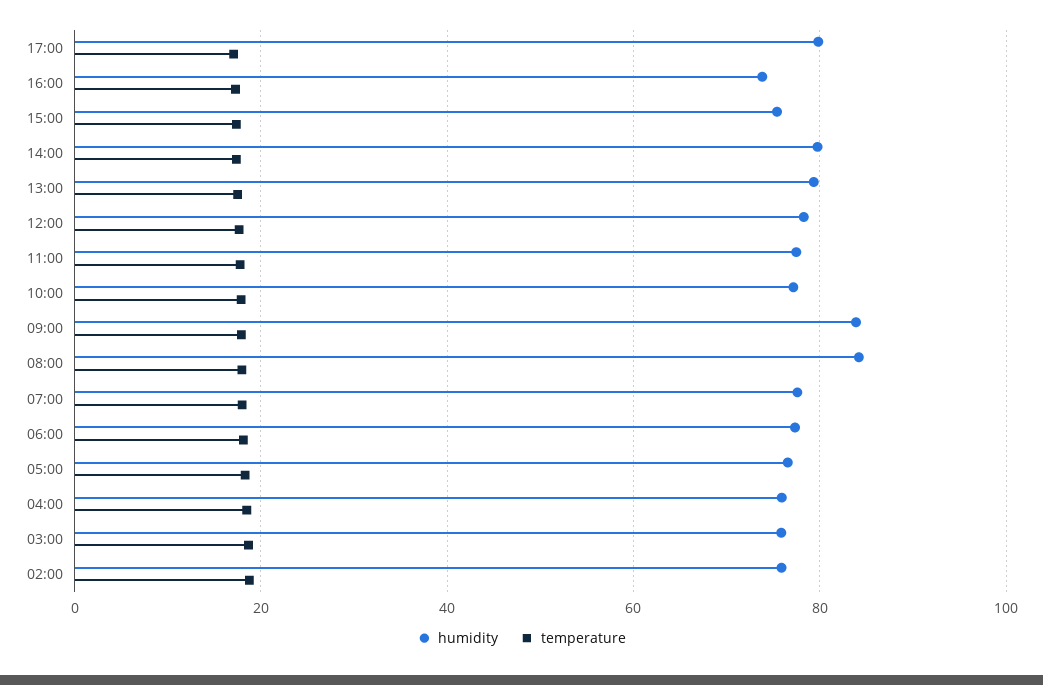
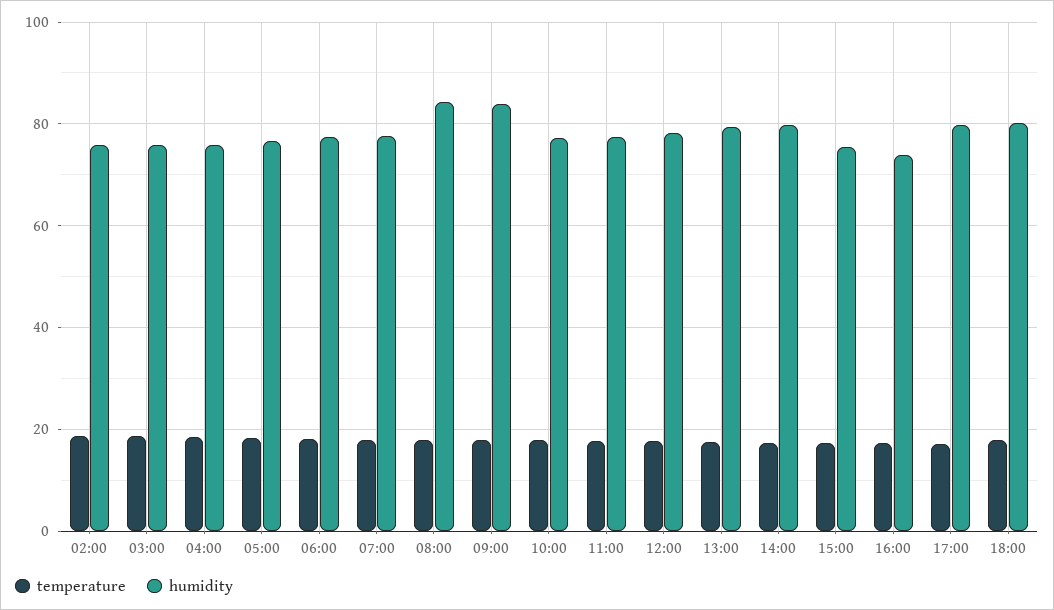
temperature, 18:00: none -> 18
humidity, 18:00: none -> 80

